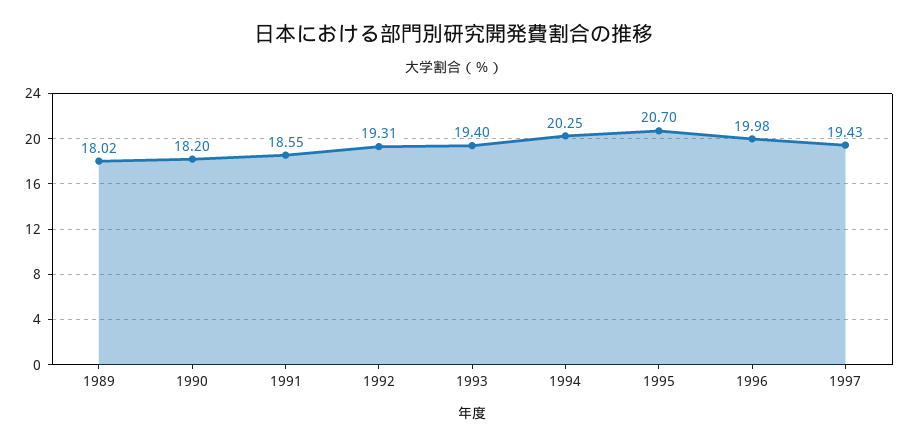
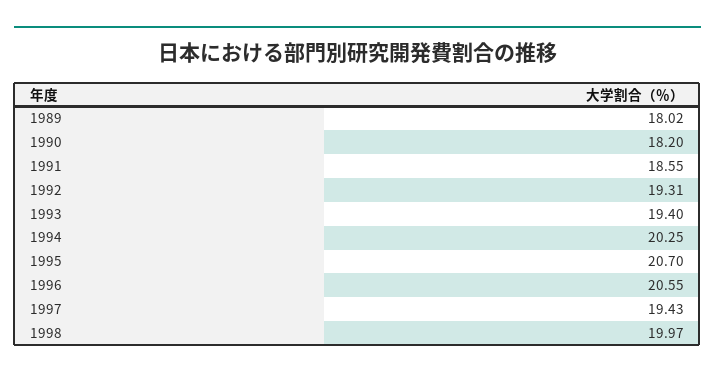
1996: 19.98 -> 20.55
1998: none -> 19.97

